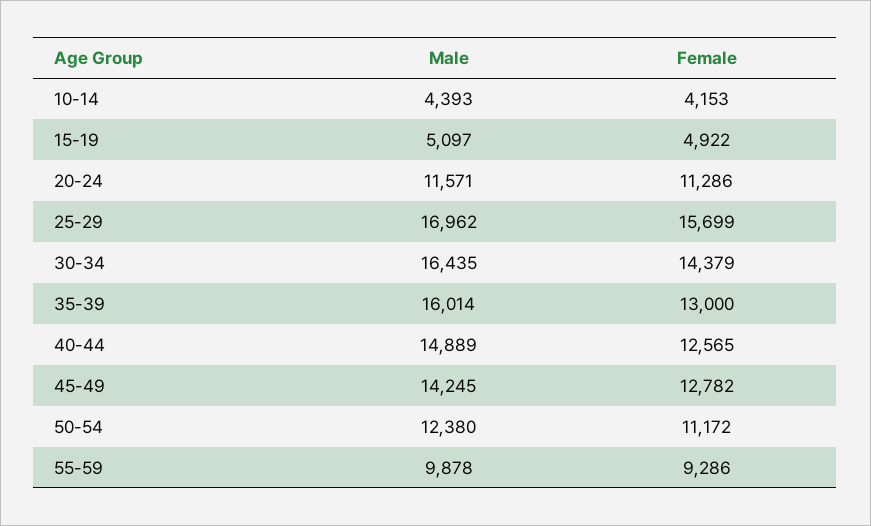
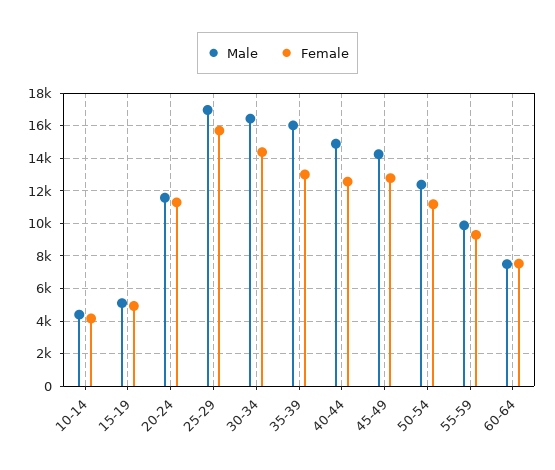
Male, 60-64: none -> 7500
Female, 60-64: none -> 7500

